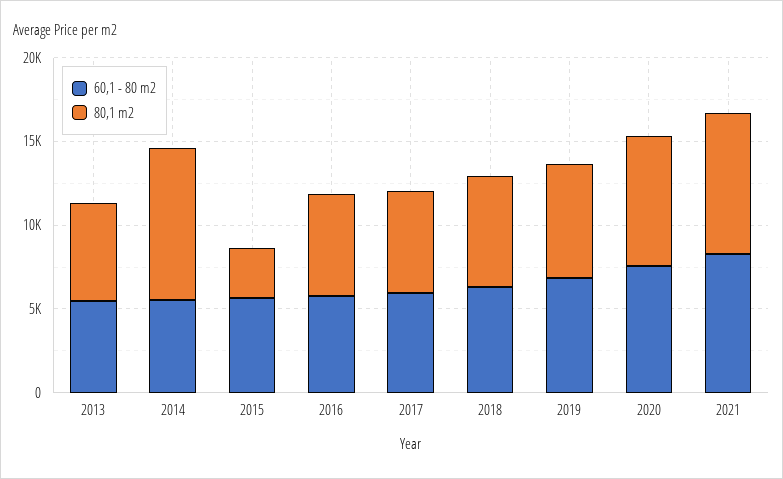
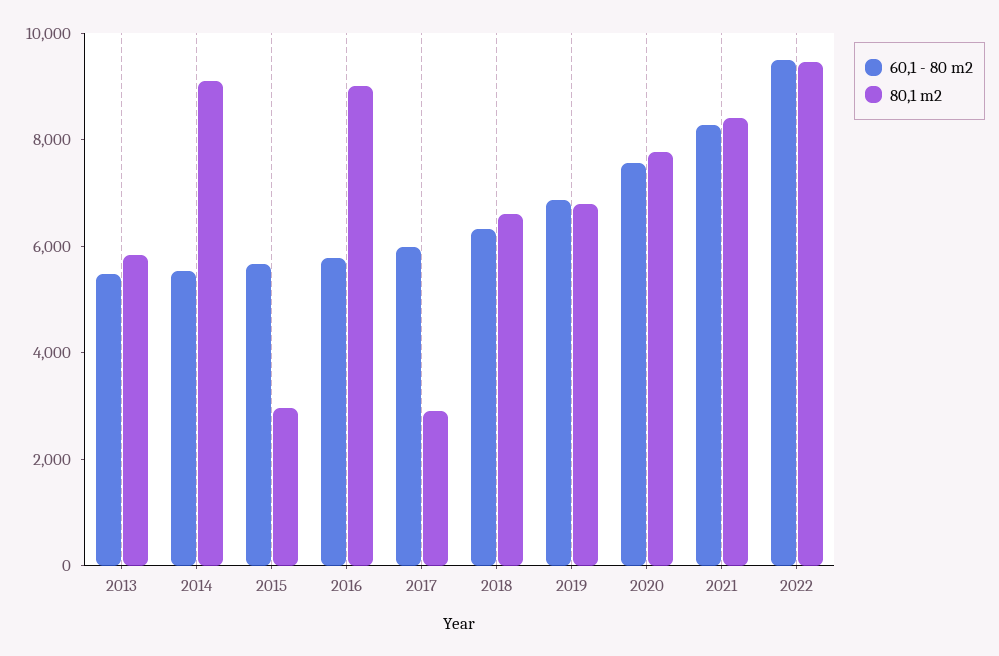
80,1 m2, 2016: 6000 -> 9000
80,1 m2, 2017: 6000 -> 3000
60,1 - 80 m2, 2022: none -> 9500
80,1 m2, 2022: none -> 9500

